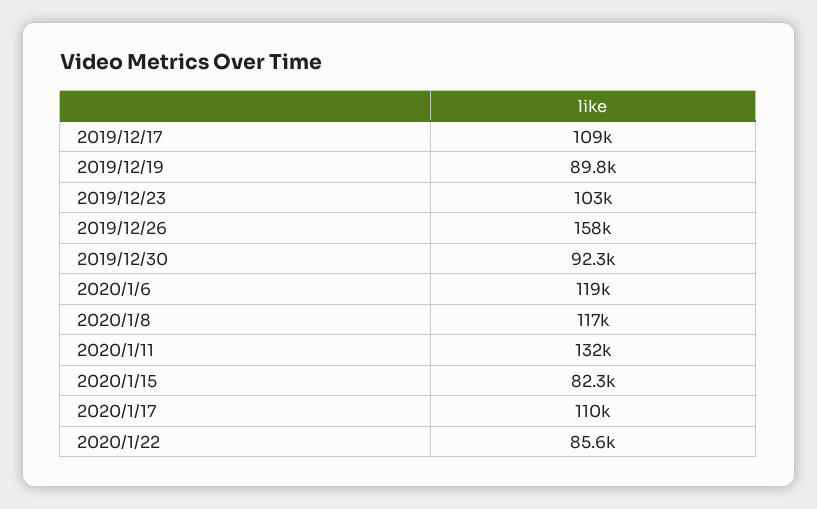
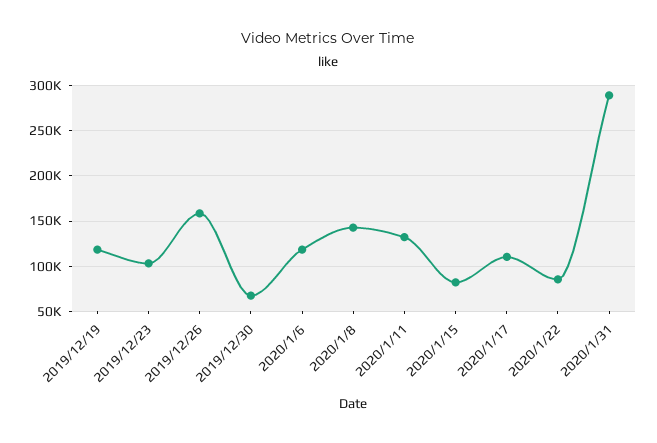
2019/12/17: 109000 -> none
2019/12/19: 89800 -> 120000
2019/12/30: 92300 -> 70000
2020/1/8: 117000 -> 140000
2020/1/31: none -> 290000

